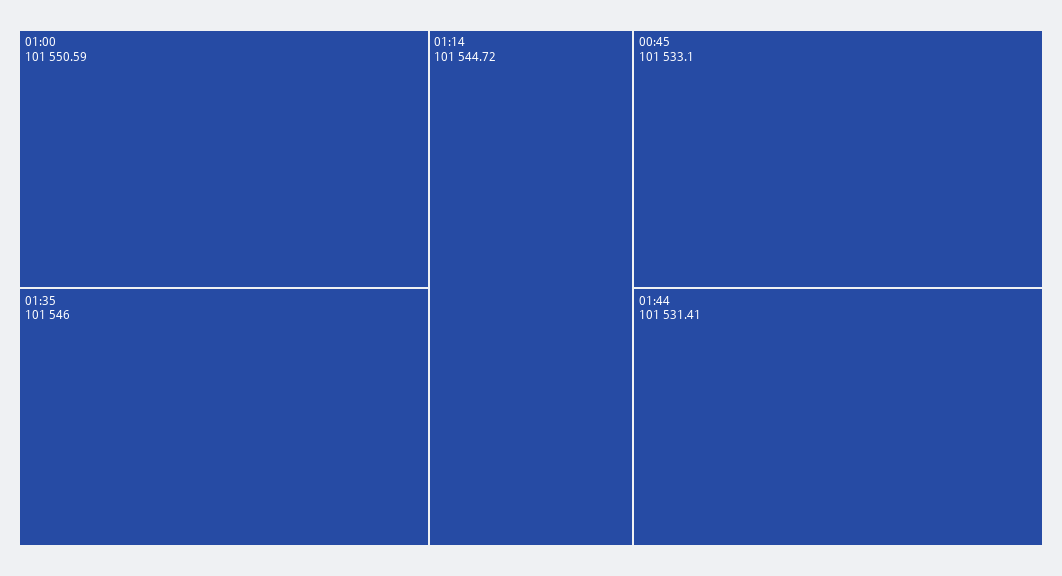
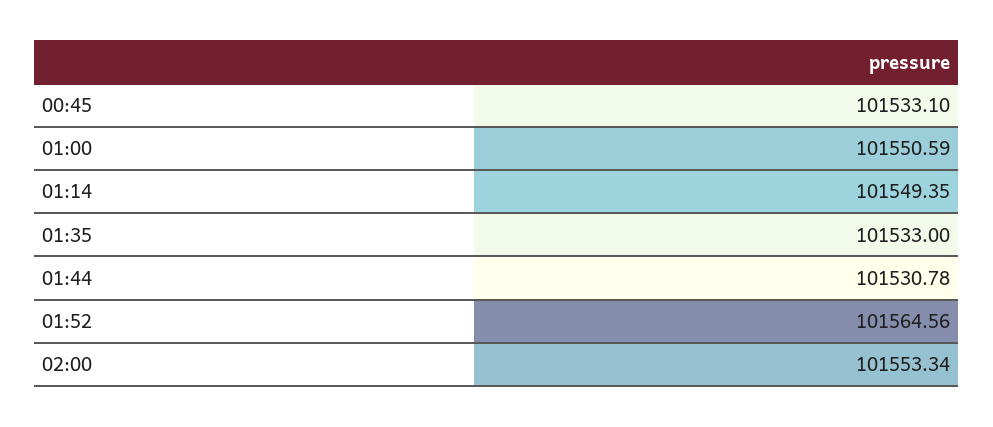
01:35: 101546 -> 101533
01:14: 101544.72 -> 101549.35
01:44: 101531.41 -> 101530.78
01:52: none -> 101564.56
02:00: none -> 101553.34

